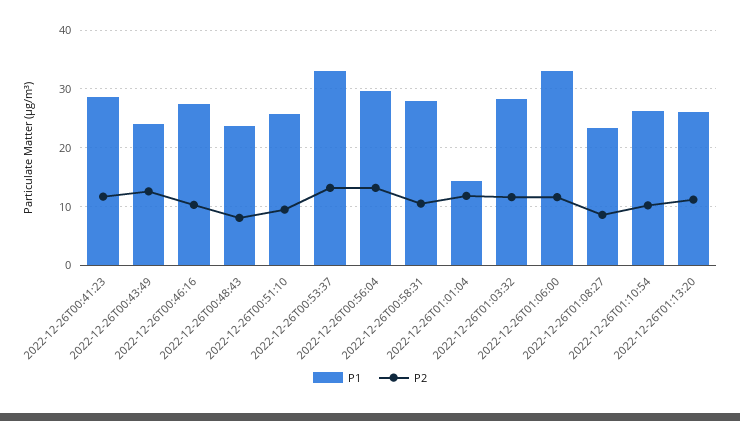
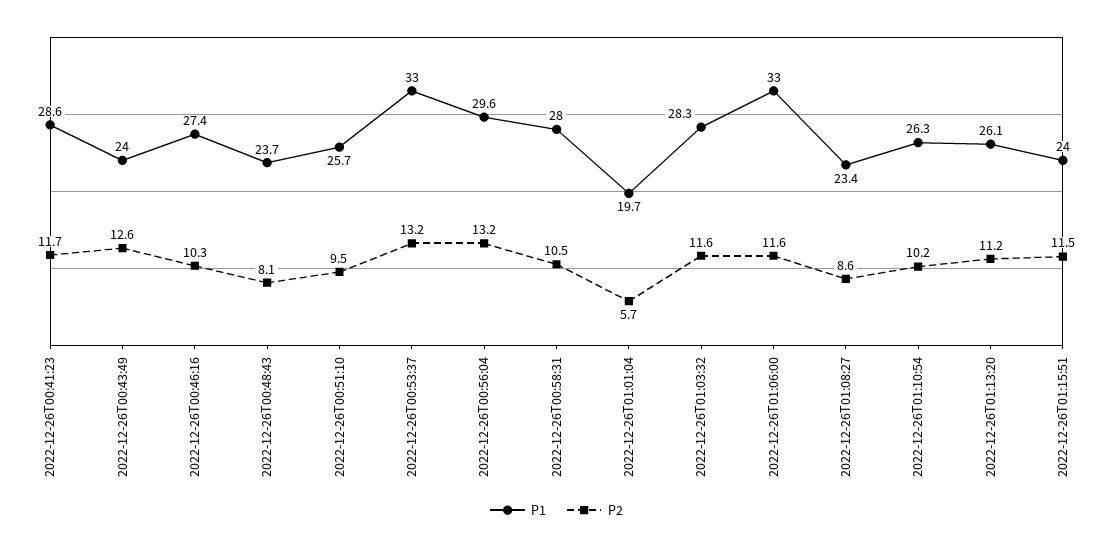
P1, 2022-12-26T01:01:04: 14 -> 19.7
P2, 2022-12-26T01:01:04: 12 -> 5.7
P1, 2022-12-26T01:15:51: none -> 24
P2, 2022-12-26T01:15:51: none -> 11.5

